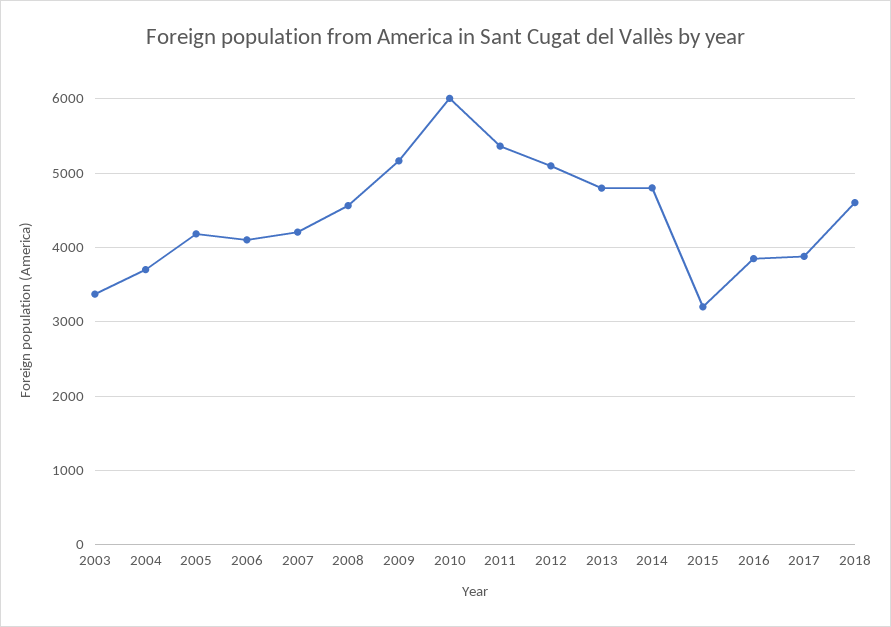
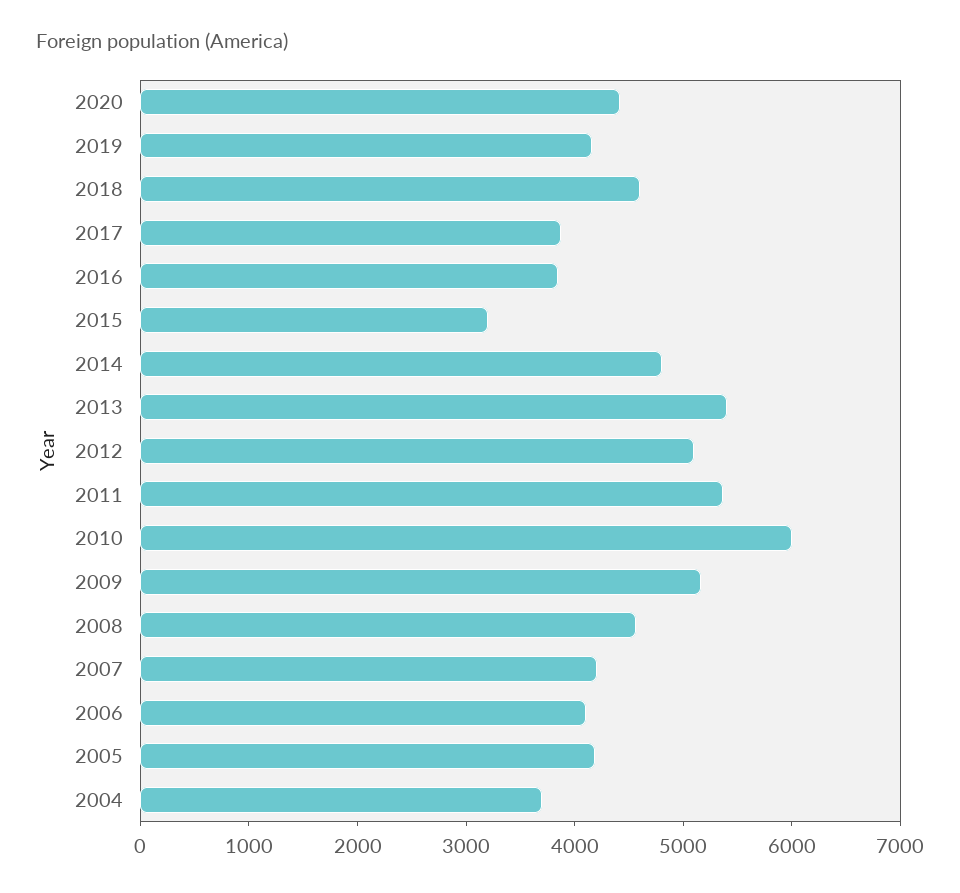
2003: 3400 -> none
2013: 4800 -> 5400
2020: none -> 4400
2019: none -> 4200

